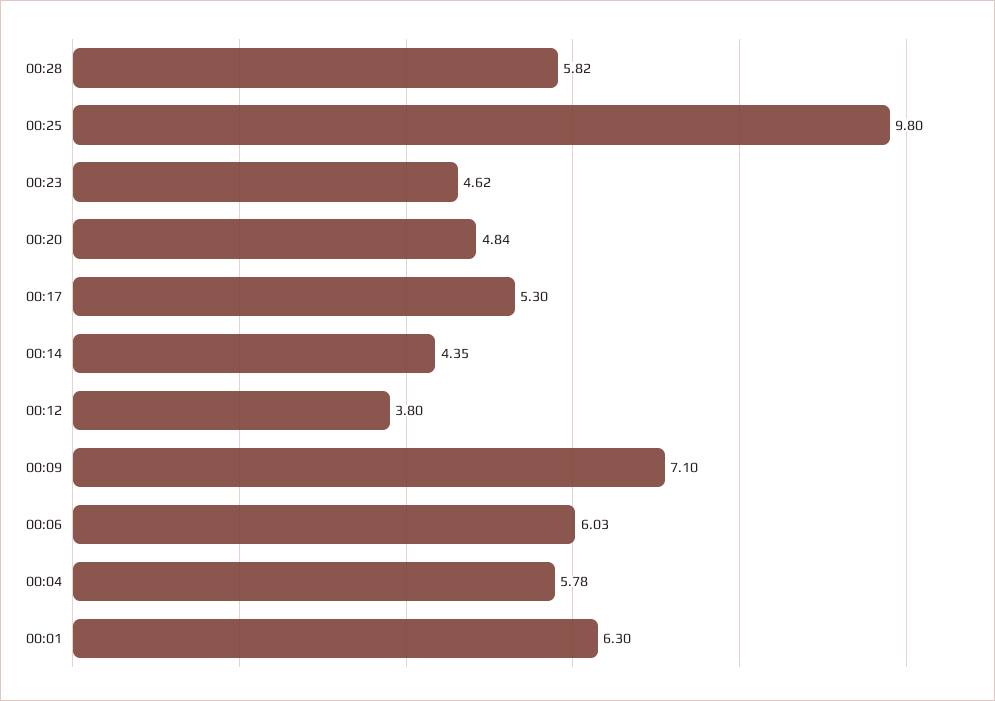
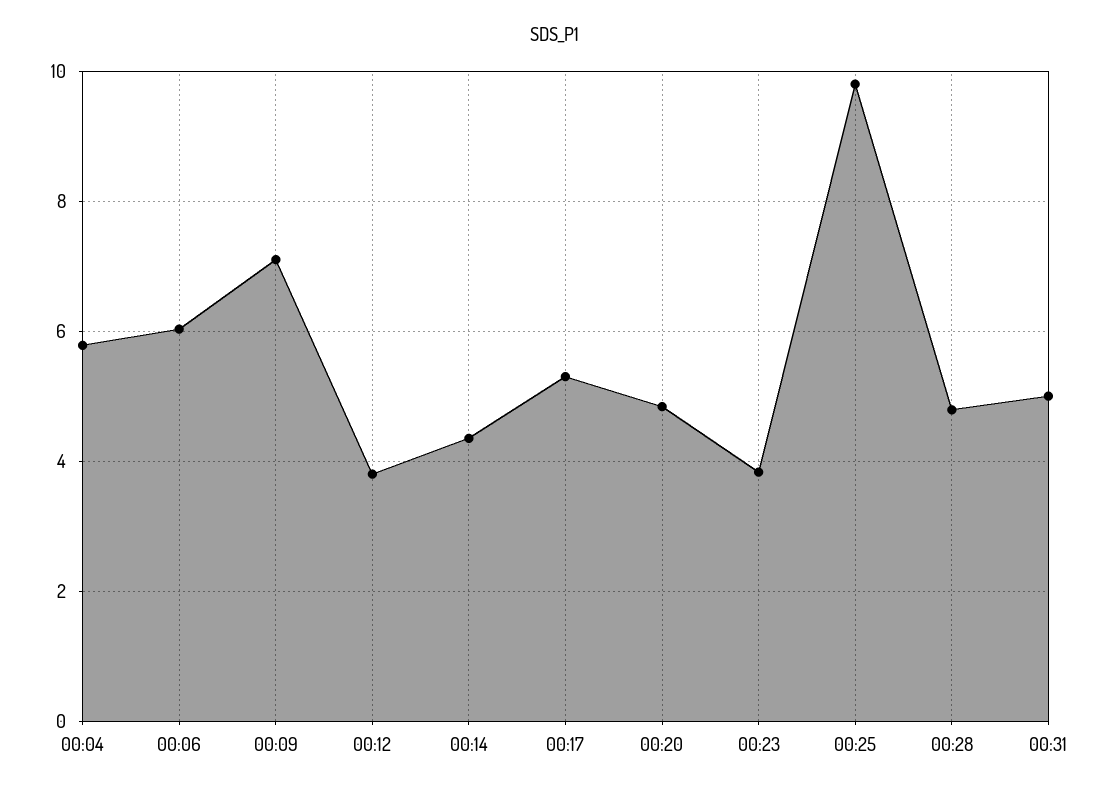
00:28: 5.82 -> 4.8
00:23: 4.62 -> 3.8
00:01: 6.3 -> none
00:31: none -> 5

